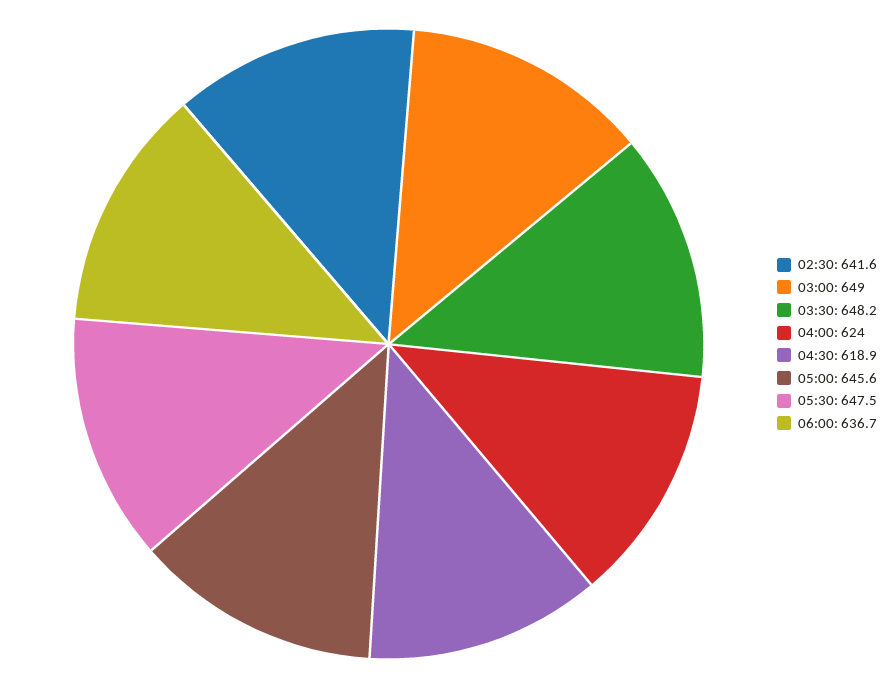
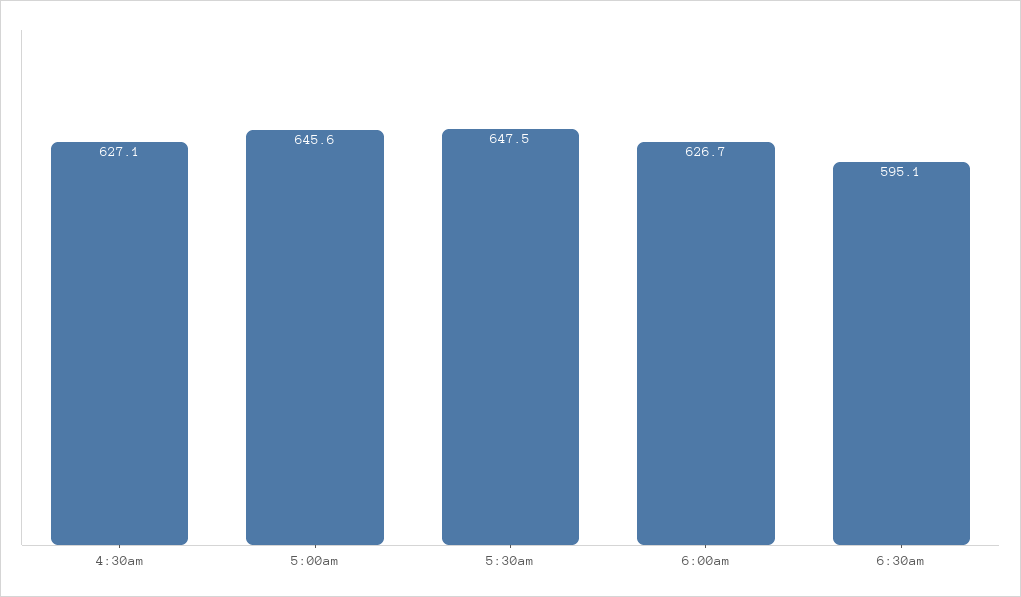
02:30: 641.6 -> none
03:00: 649 -> none
03:30: 648.2 -> none
04:00: 624 -> none
04:30: 618.9 -> 627.1
06:00: 636.7 -> 626.7
6:30am: none -> 595.1

